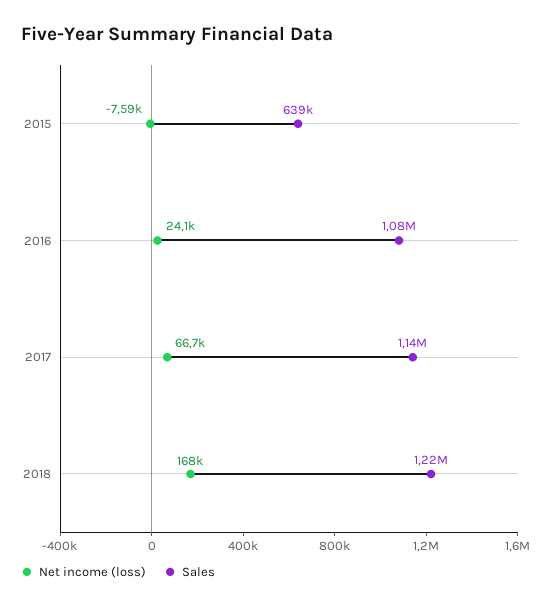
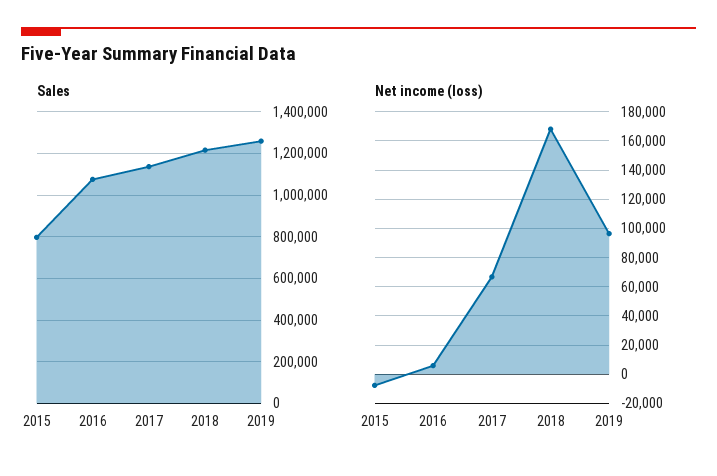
Sales, 2015: 639000 -> 800000
Net income (loss), 2016: 24100 -> 5000
Sales, 2019: none -> 1250000
Net income (loss), 2019: none -> 95000

